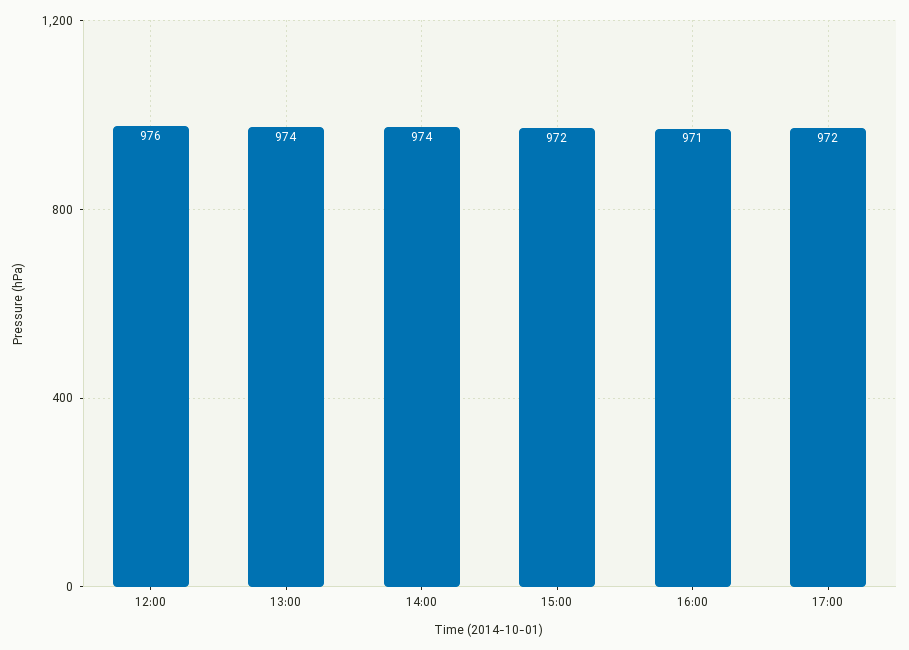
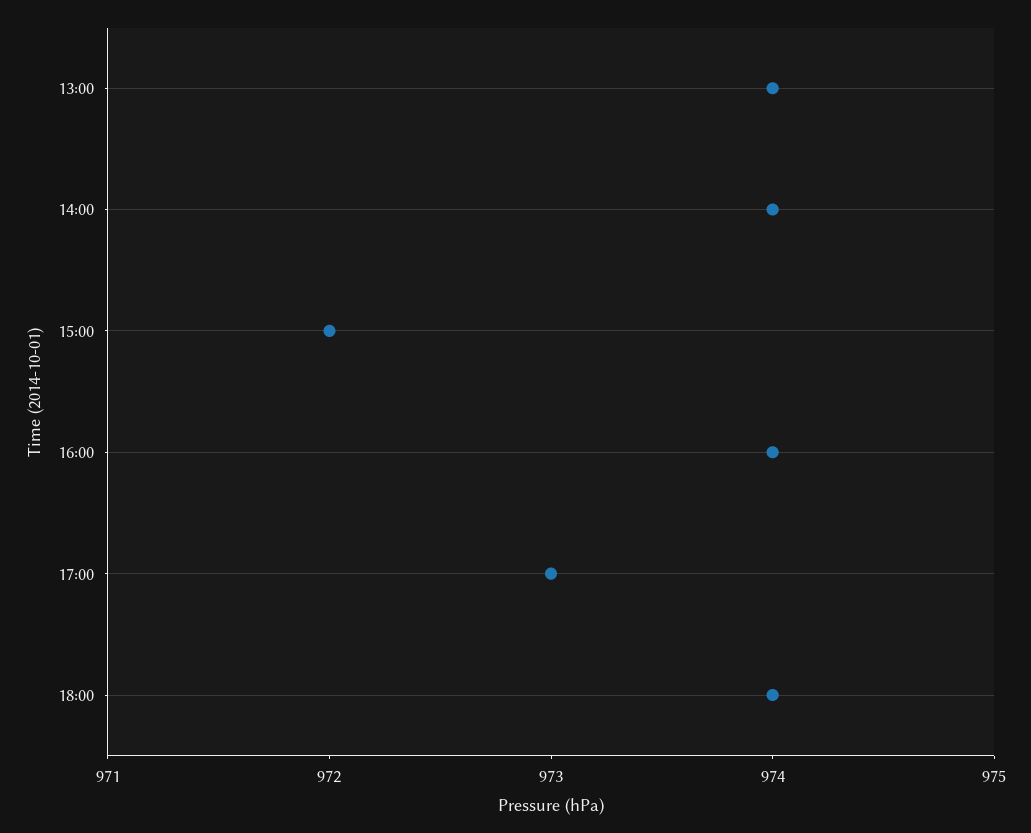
12:00: 976 -> none
16:00: 971 -> 974
17:00: 972 -> 973
18:00: none -> 974

